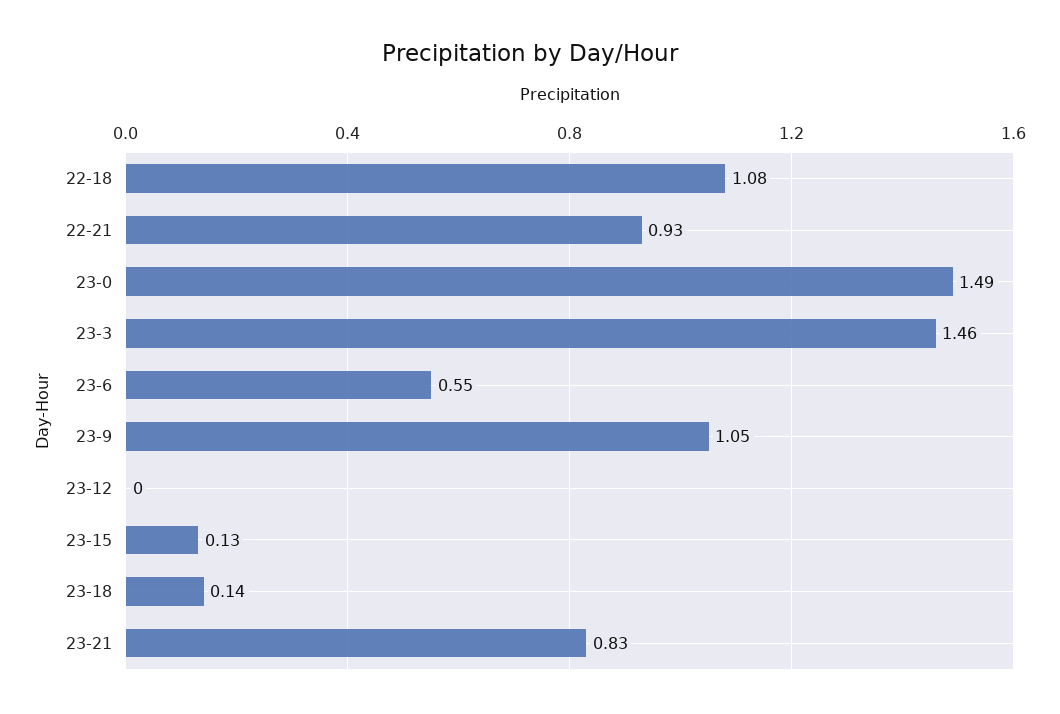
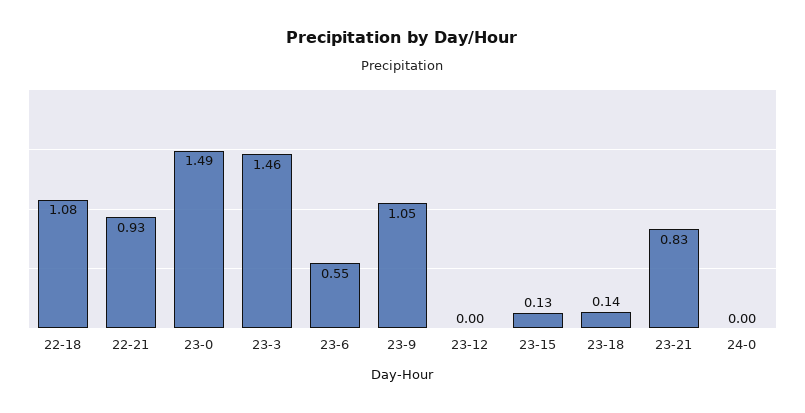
24-0: none -> 0

